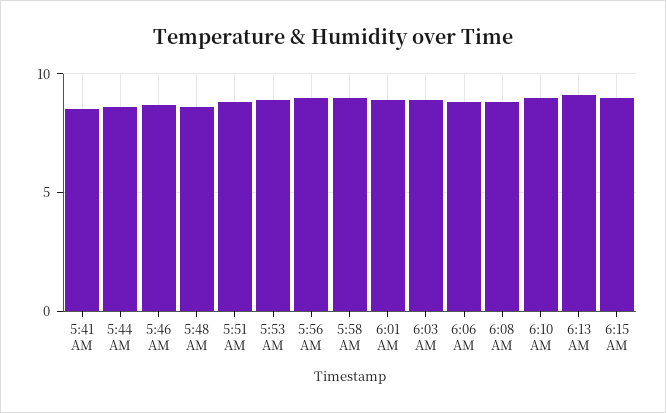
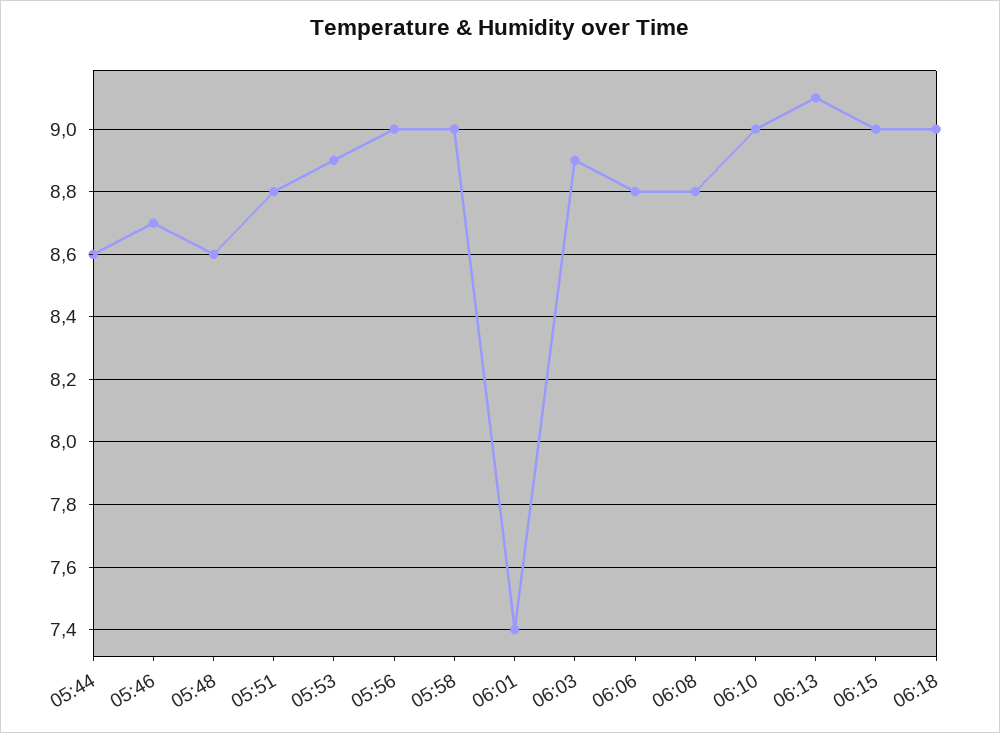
5:41 AM: 8.5 -> none
6:01 AM: 9 -> 7.4
06:18: none -> 9

